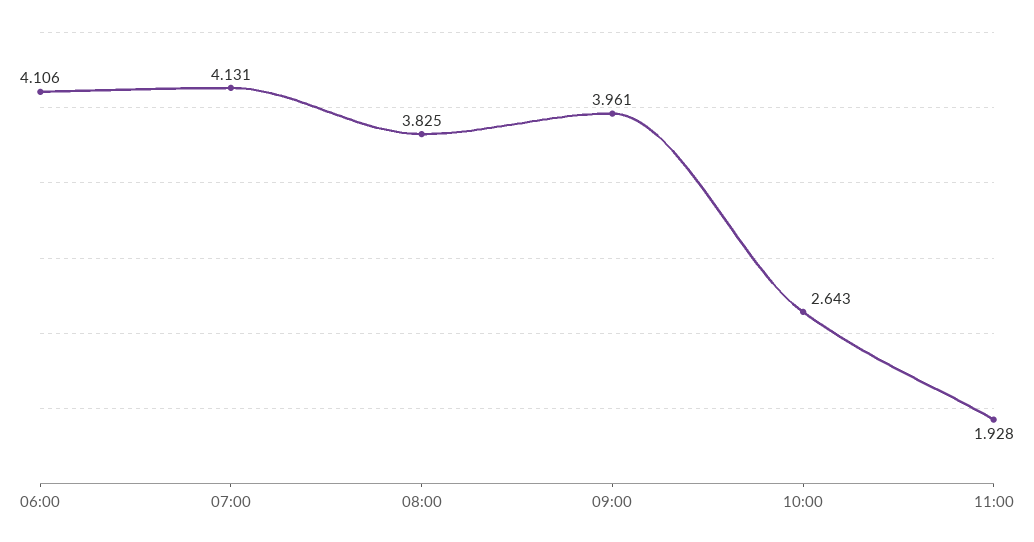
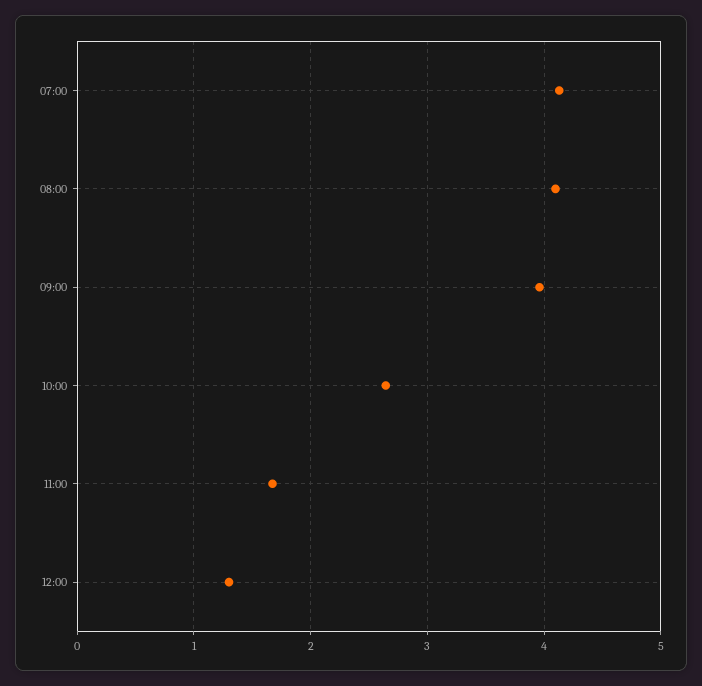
06:00: 4.106 -> none
08:00: 3.825 -> 4.1
11:00: 1.928 -> 1.7
12:00: none -> 1.3

